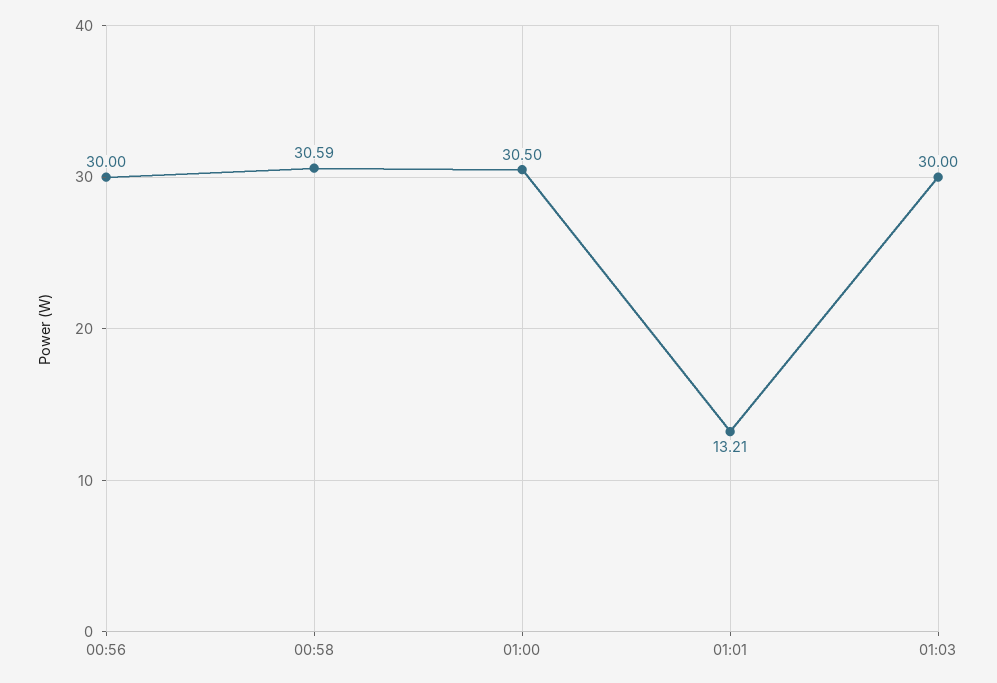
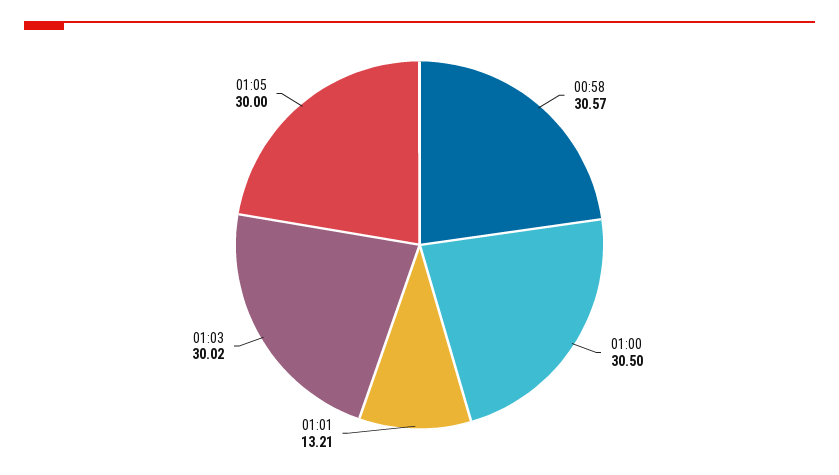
00:56: 30 -> none
00:58: 30.59 -> 30.57
01:03: 30 -> 30.02
01:05: none -> 30

